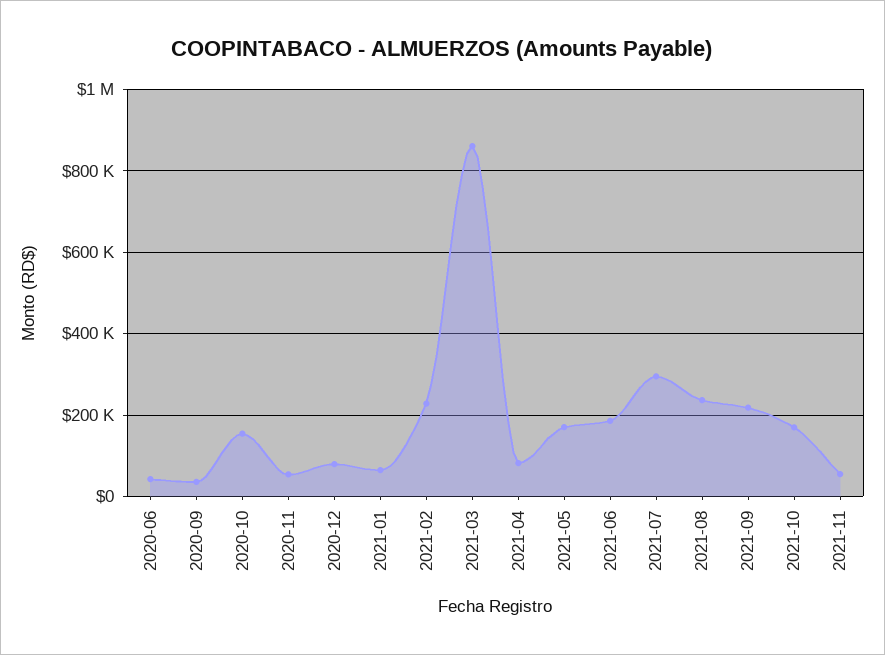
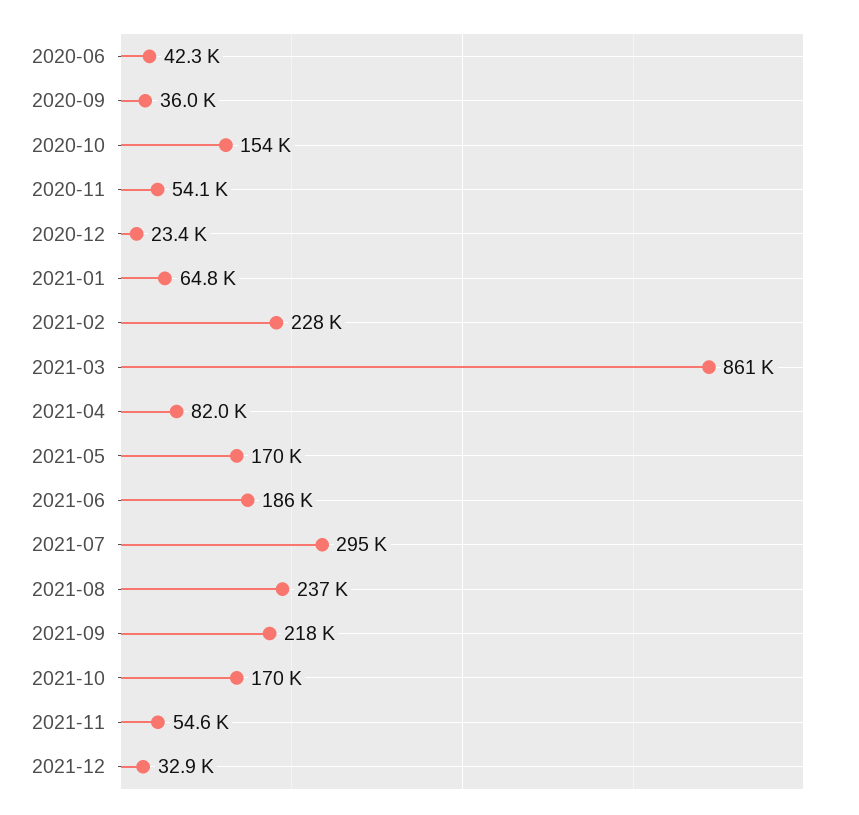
2020-12: 80000 -> 23400
2021-12: none -> 32900

